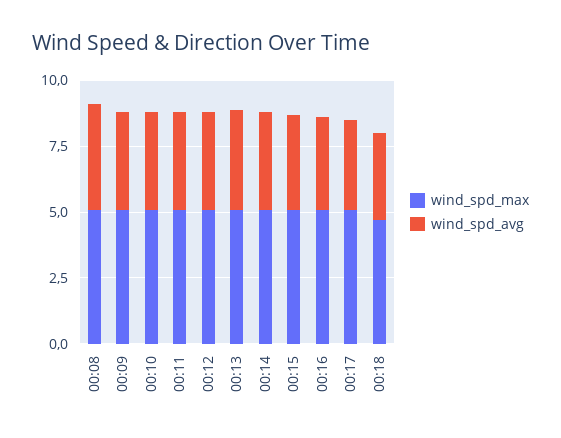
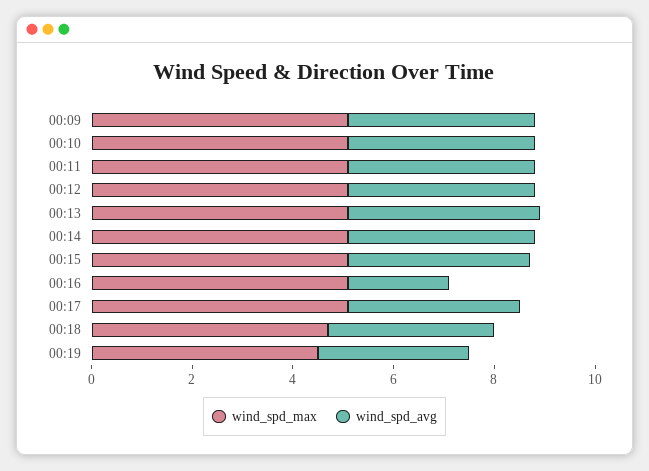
wind_spd_max, 00:08: 5 -> none
wind_spd_avg, 00:08: 4 -> none
wind_spd_avg, 00:16: 3.5 -> 2
wind_spd_max, 00:19: none -> 4.5
wind_spd_avg, 00:19: none -> 3

